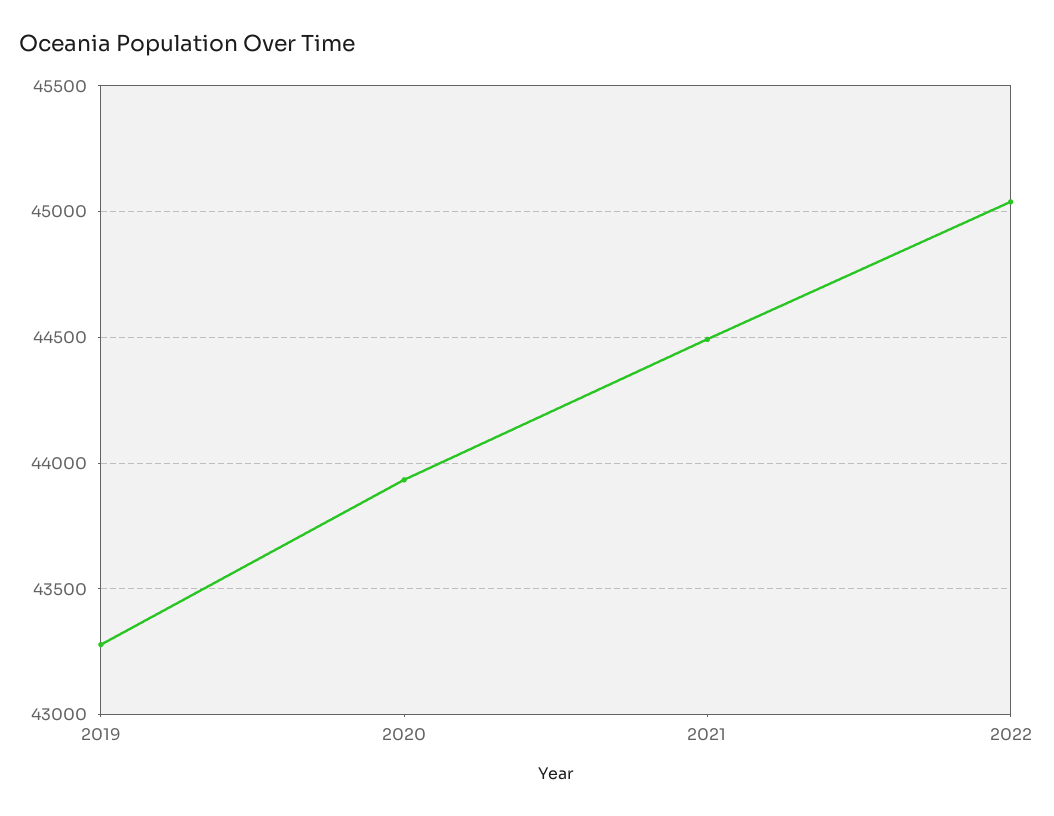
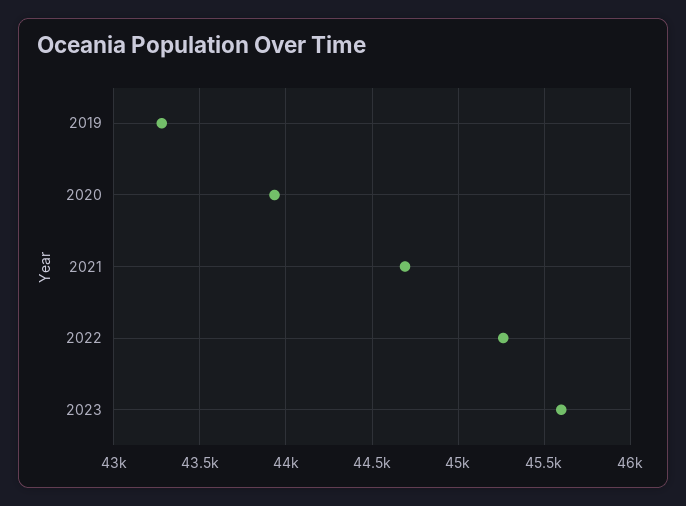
2021: 44500 -> 44700
2022: 45050 -> 45250
2023: none -> 45600

